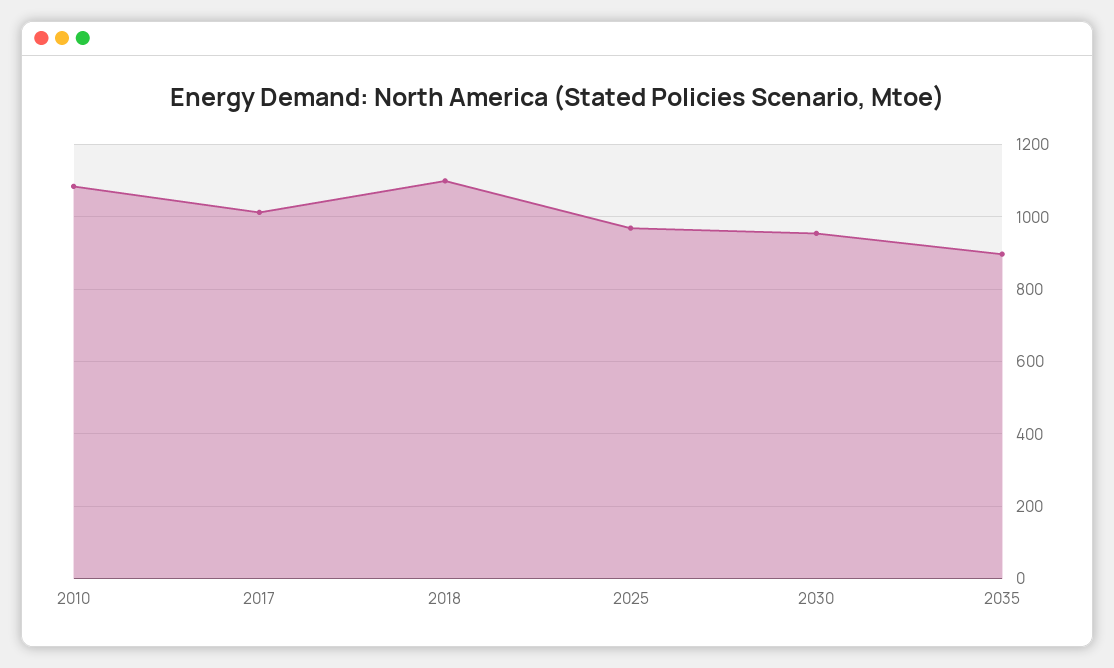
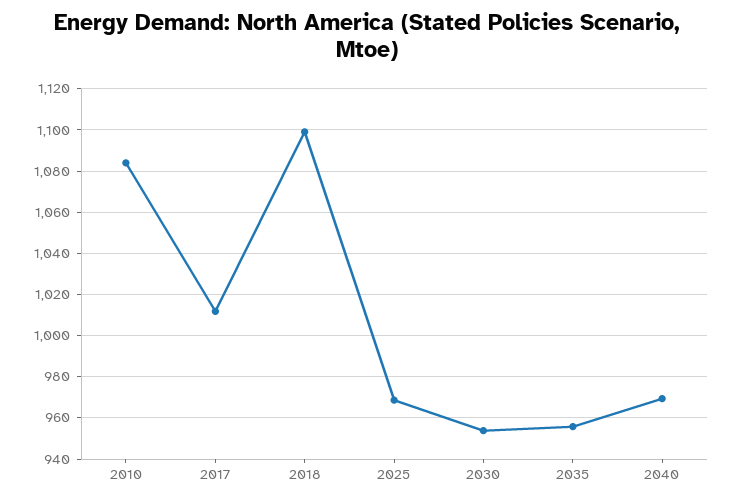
2035: 900 -> 955
2040: none -> 970

